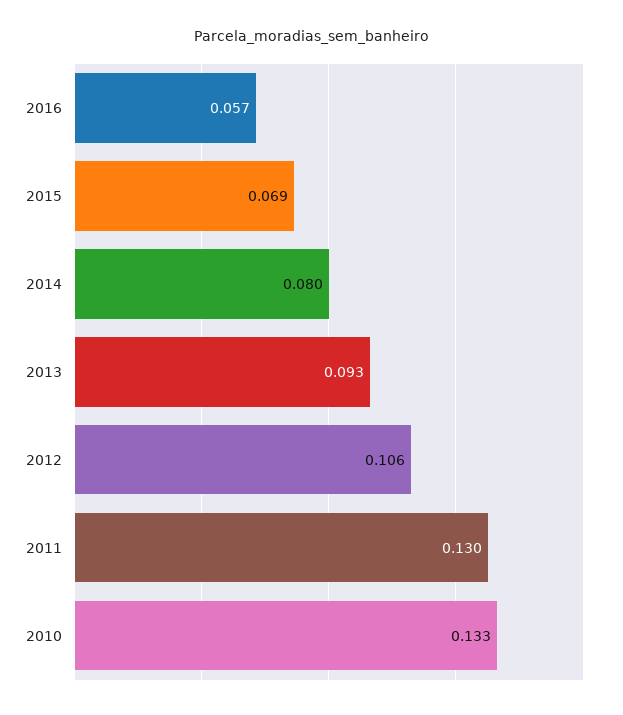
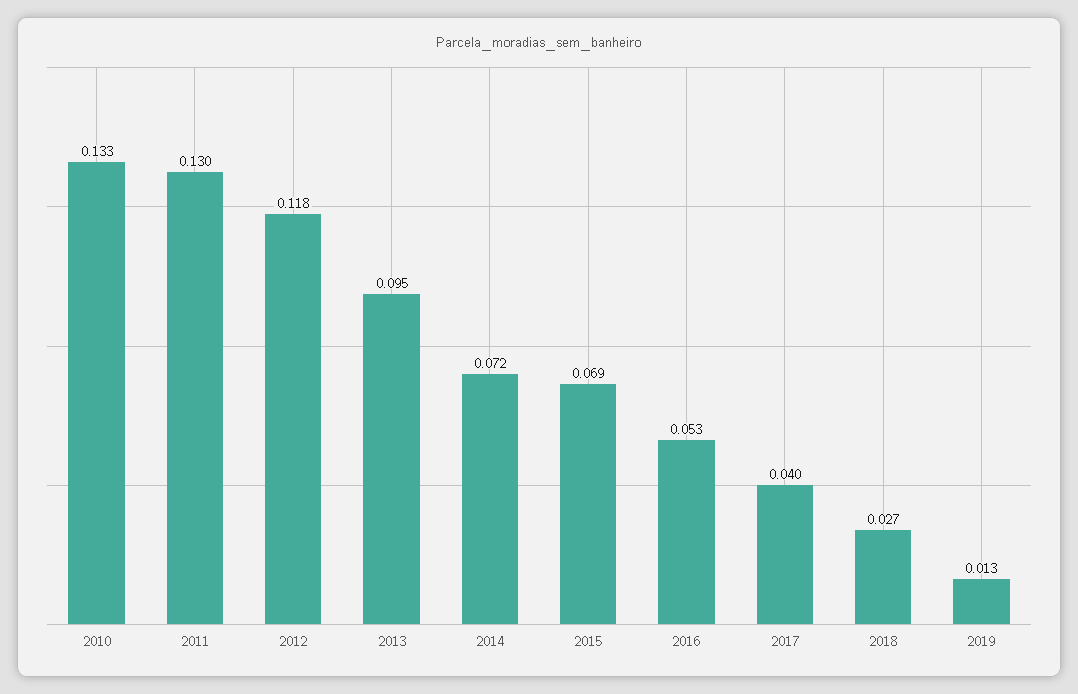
2016: 0.057 -> 0.053
2014: 0.08 -> 0.072
2013: 0.093 -> 0.095
2012: 0.106 -> 0.118
2017: none -> 0.04
2018: none -> 0.027
2019: none -> 0.013

